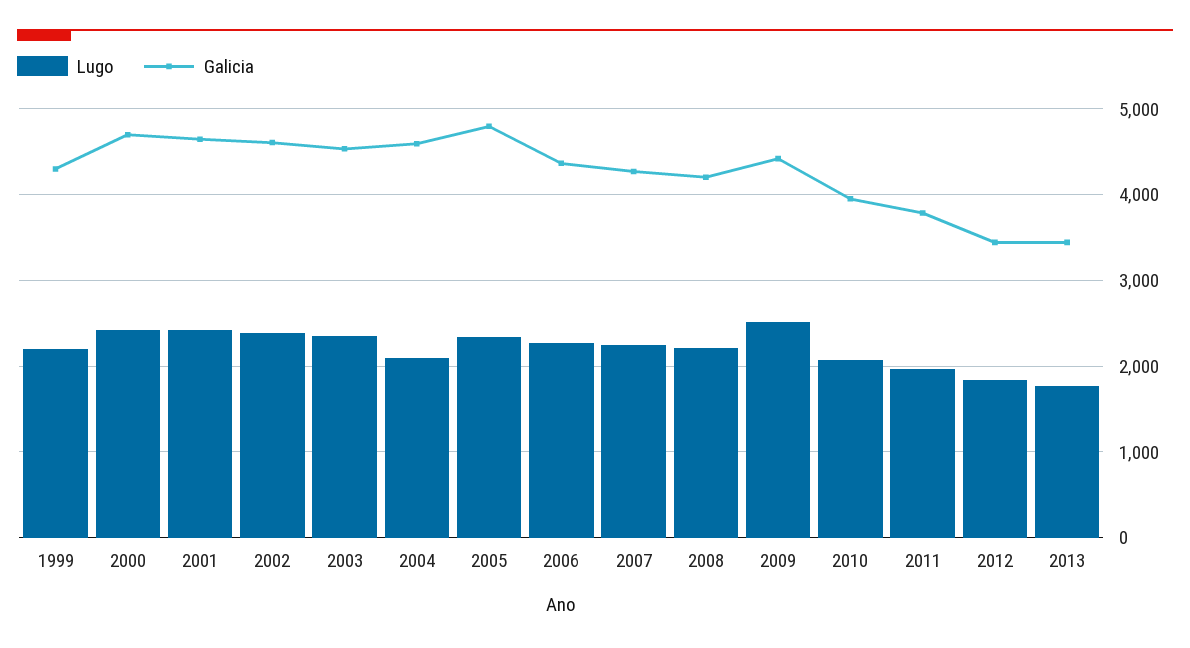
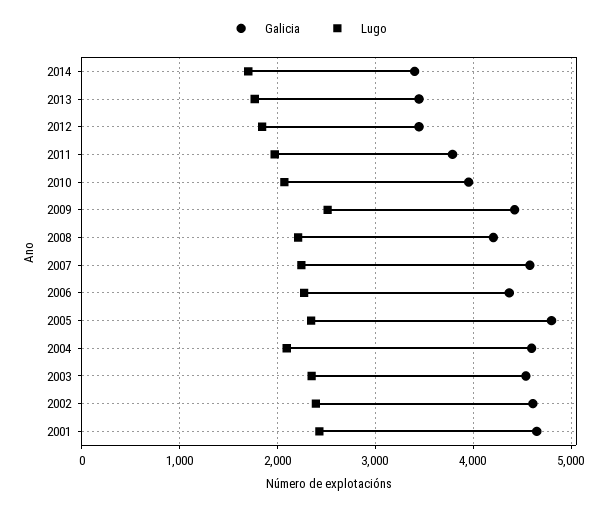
Lugo, 1999: 2200 -> none
Galicia, 1999: 4300 -> none
Lugo, 2000: 2400 -> none
Galicia, 2000: 4700 -> none
Galicia, 2007: 4300 -> 4600
Galicia, 2014: none -> 3400
Lugo, 2014: none -> 1700

